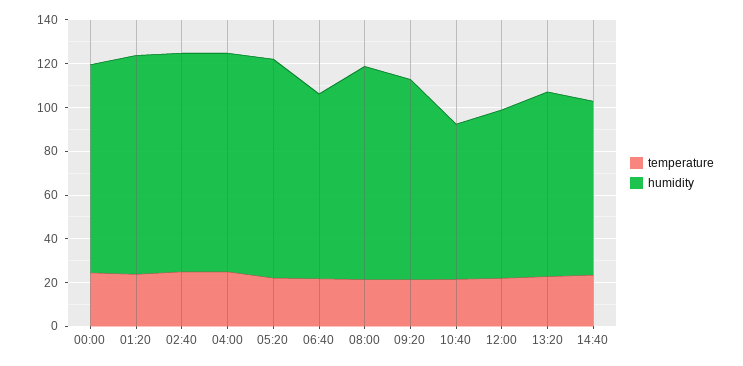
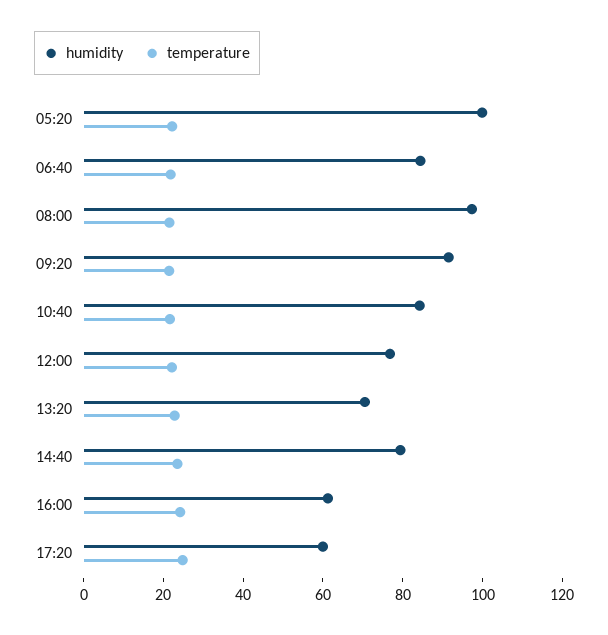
temperature, 00:00: 25 -> none
humidity, 00:00: 95 -> none
temperature, 01:20: 25 -> none
humidity, 01:20: 100 -> none
temperature, 02:40: 25 -> none
humidity, 02:40: 100 -> none
temperature, 04:00: 25 -> none
humidity, 04:00: 100 -> none
humidity, 10:40: 70 -> 85
humidity, 13:20: 85 -> 70
humidity, 16:00: none -> 60
temperature, 16:00: none -> 25
humidity, 17:20: none -> 60
temperature, 17:20: none -> 25

